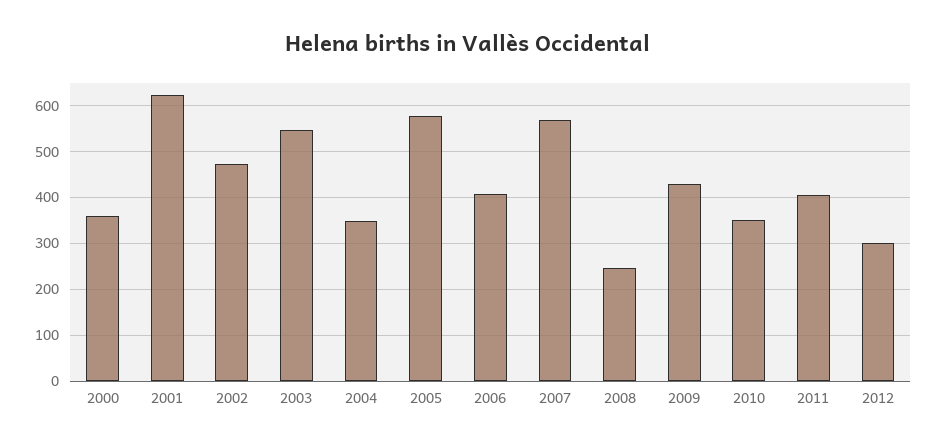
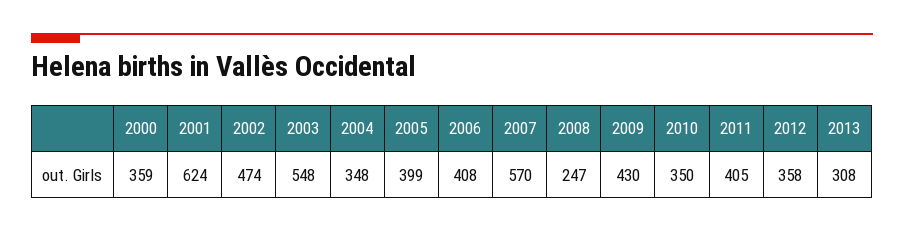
2005: 580 -> 399
2012: 300 -> 358
2013: none -> 308

